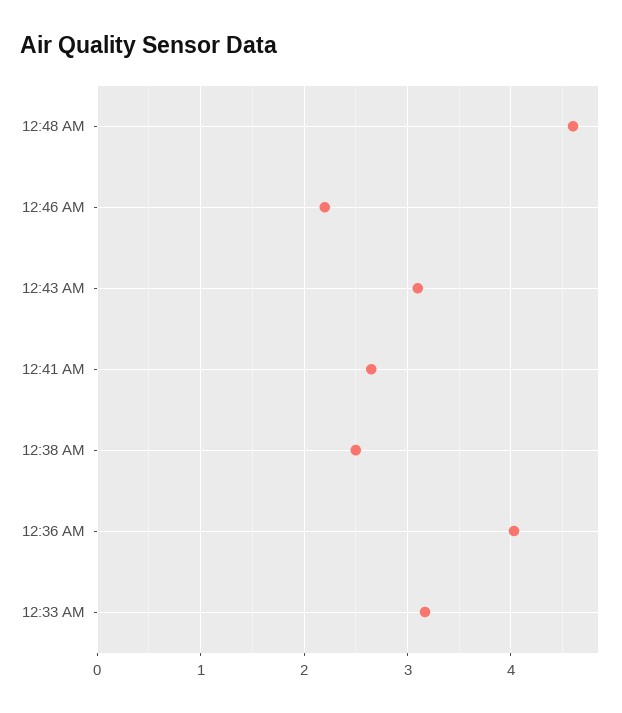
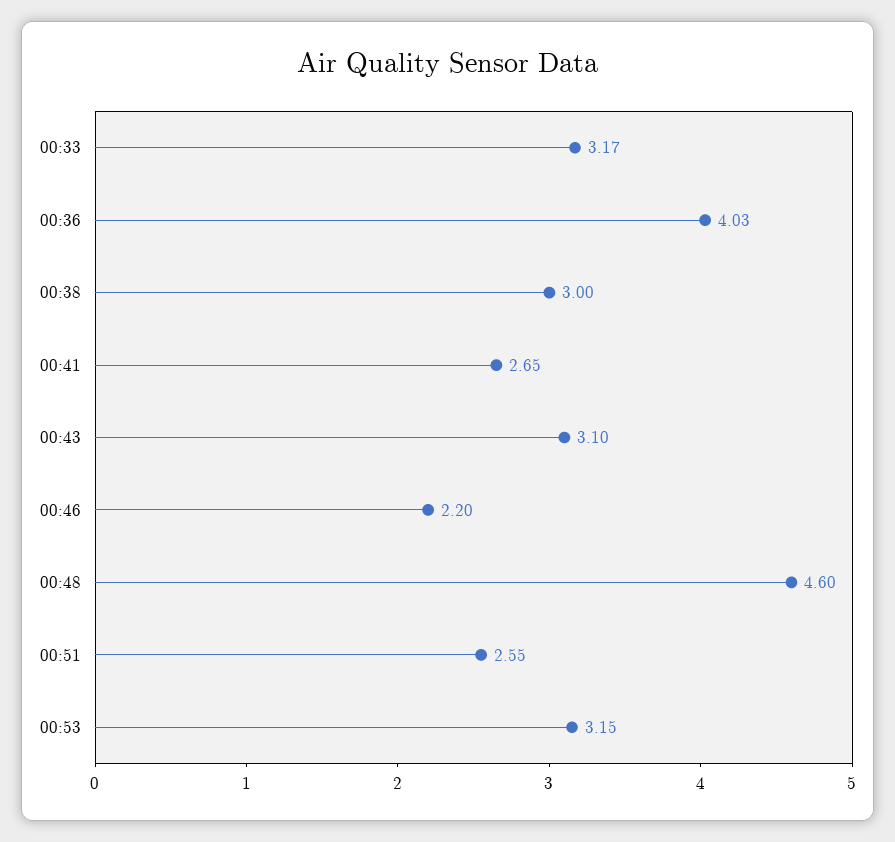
12:38 AM: 2.5 -> 3
00:51: none -> 2.55
00:53: none -> 3.15

